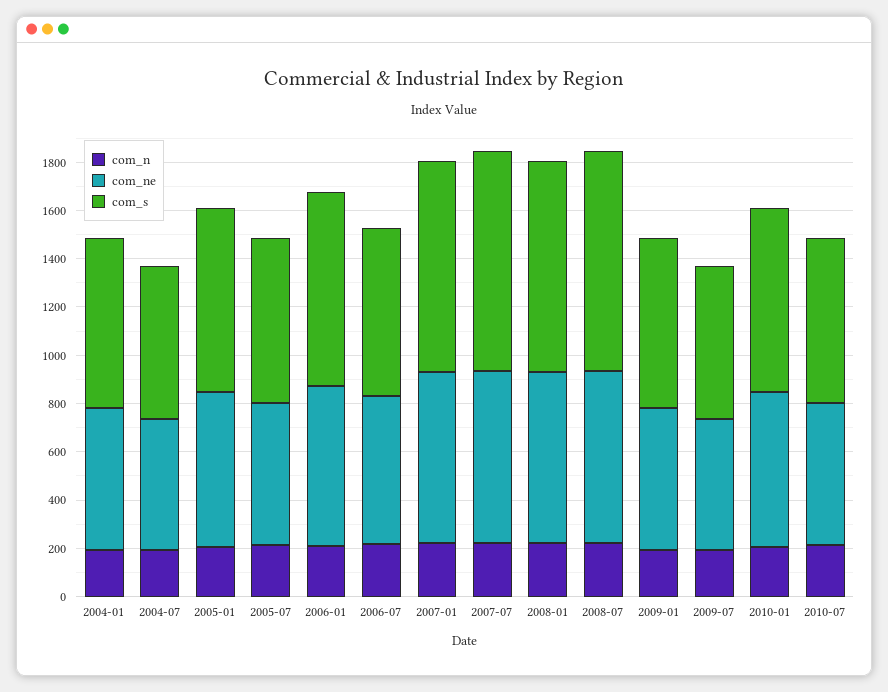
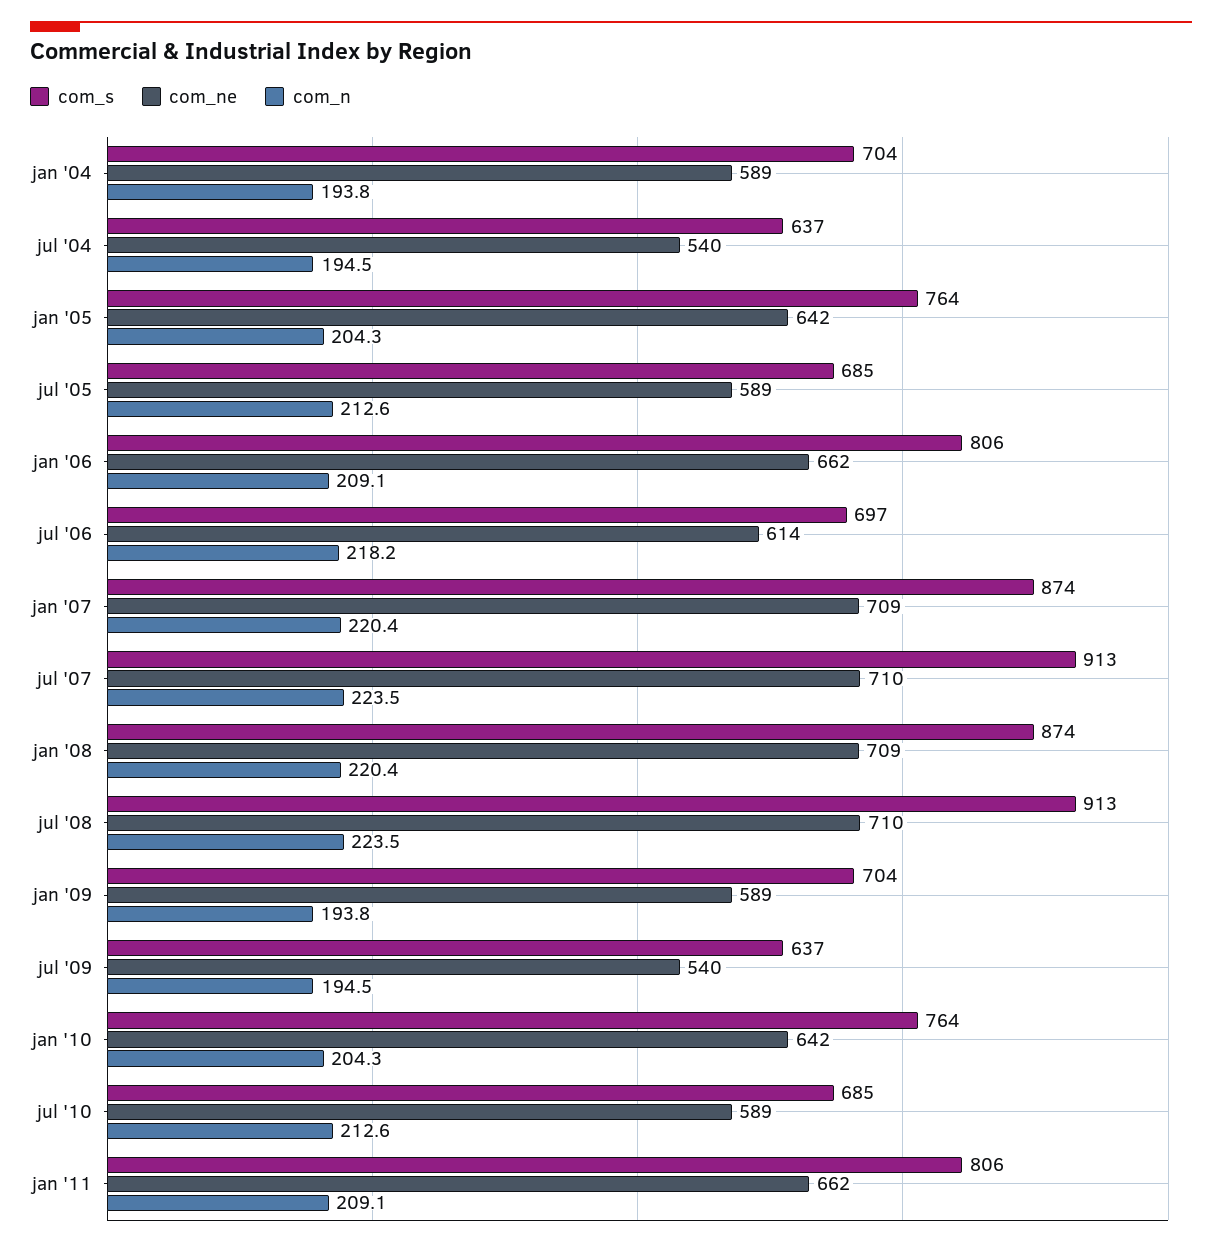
com_s, jan '11: none -> 806
com_ne, jan '11: none -> 662
com_n, jan '11: none -> 209.1

